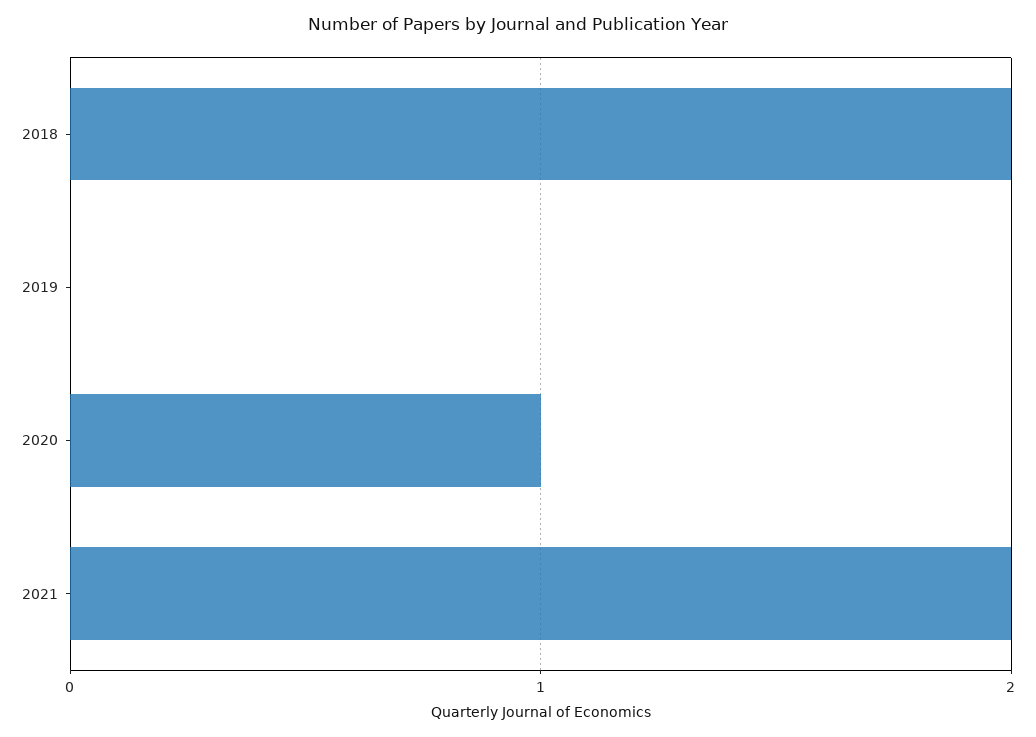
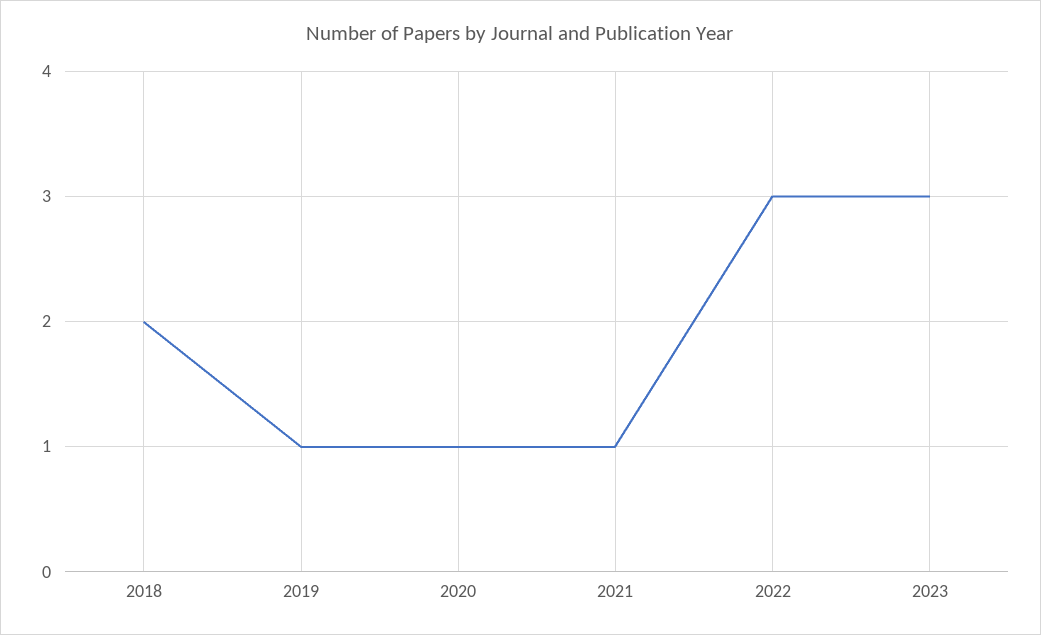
2019: 0 -> 1
2021: 2 -> 1
2022: none -> 3
2023: none -> 3

